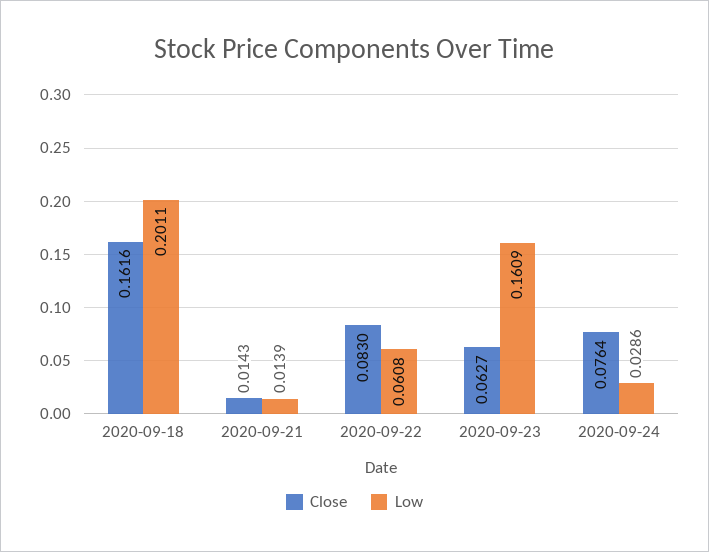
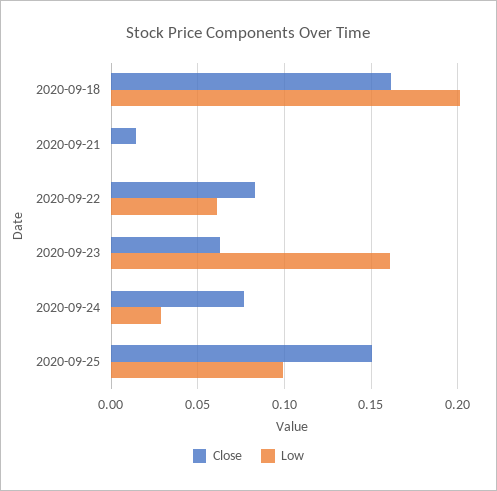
Low, 2020-09-21: 0.0139 -> 0
Close, 2020-09-25: none -> 0.15
Low, 2020-09-25: none -> 0.1

